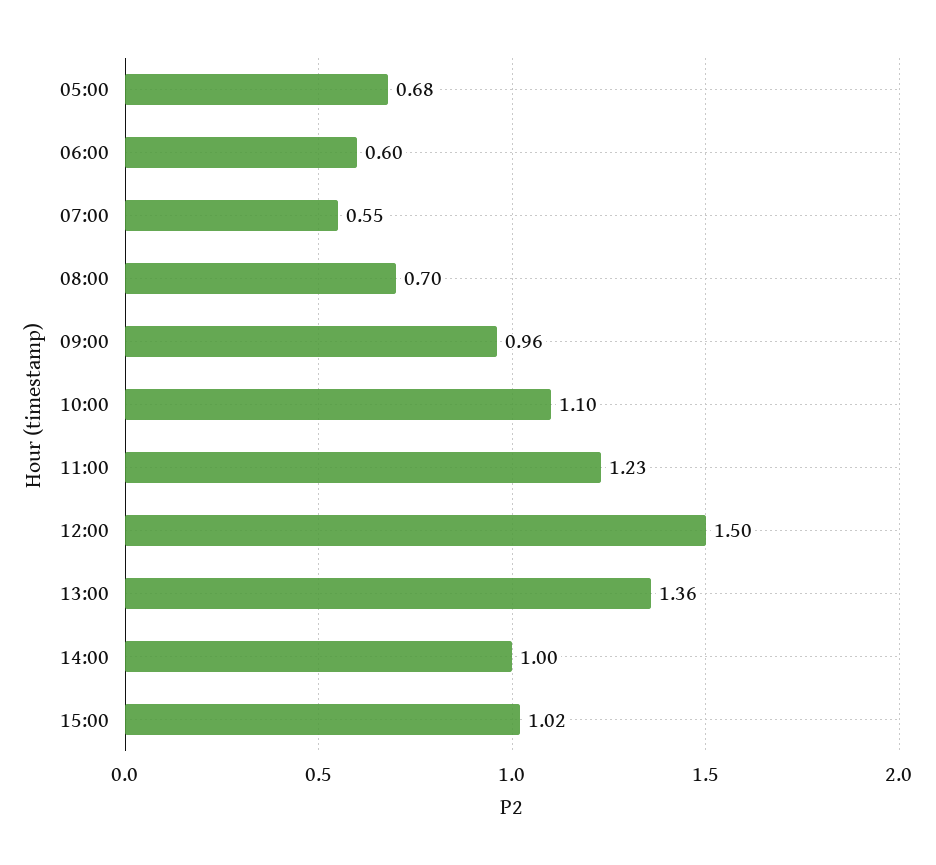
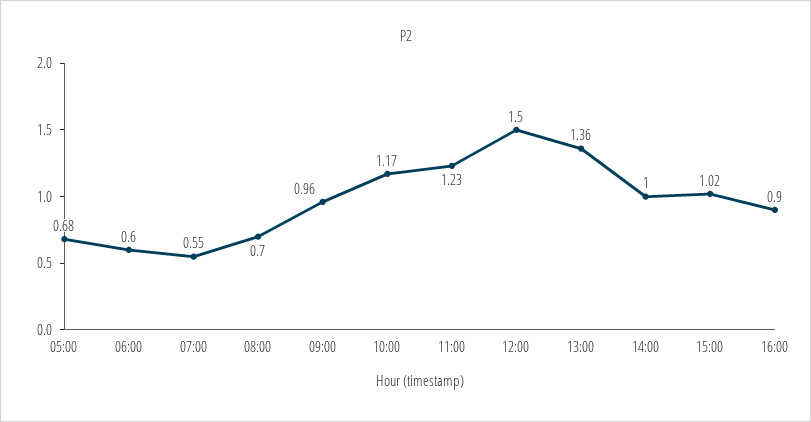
10:00: 1.1 -> 1.17
16:00: none -> 0.9

